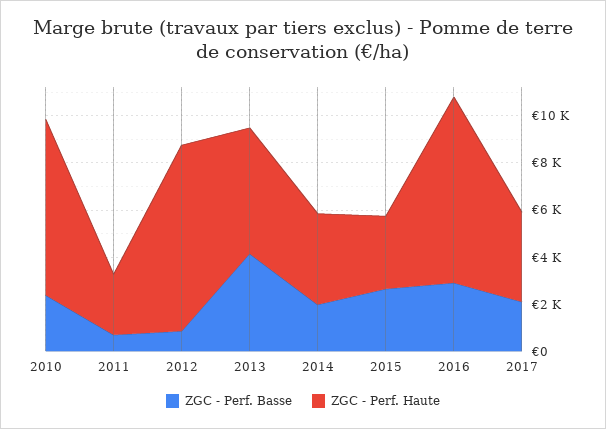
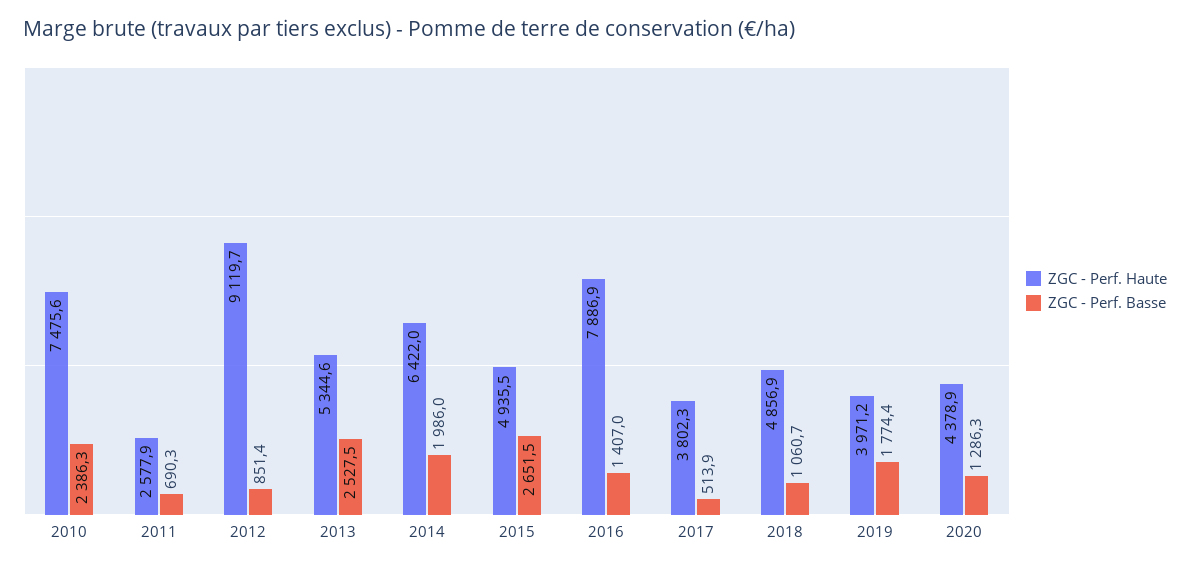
ZGC - Perf. Haute, 2012: 8000 -> 9119.7
ZGC - Perf. Basse, 2013: 4000 -> 2527.5
ZGC - Perf. Haute, 2014: 4000 -> 6422
ZGC - Perf. Haute, 2015: 3000 -> 4935.5
ZGC - Perf. Basse, 2016: 3000 -> 1407
ZGC - Perf. Basse, 2017: 2000 -> 513.9
ZGC - Perf. Haute, 2018: none -> 4856.9
ZGC - Perf. Basse, 2018: none -> 1060.7
ZGC - Perf. Haute, 2019: none -> 3971.2
ZGC - Perf. Basse, 2019: none -> 1774.4
ZGC - Perf. Haute, 2020: none -> 4378.9
ZGC - Perf. Basse, 2020: none -> 1286.3

